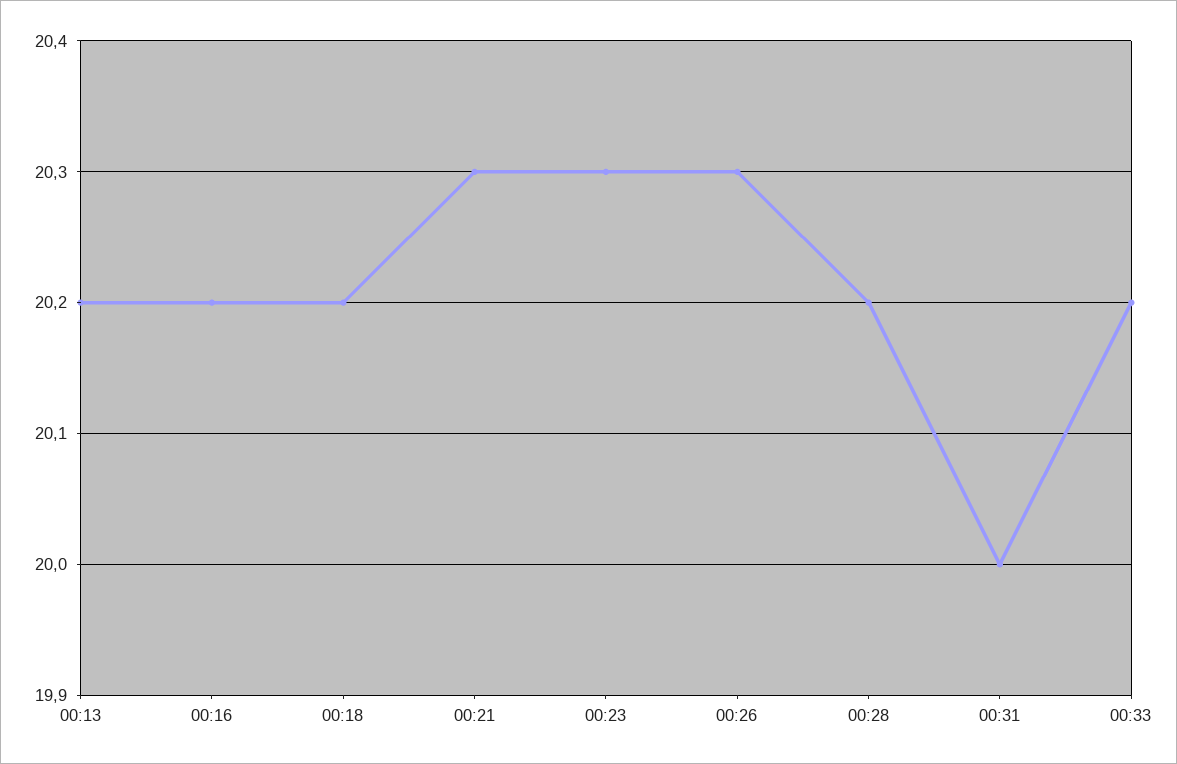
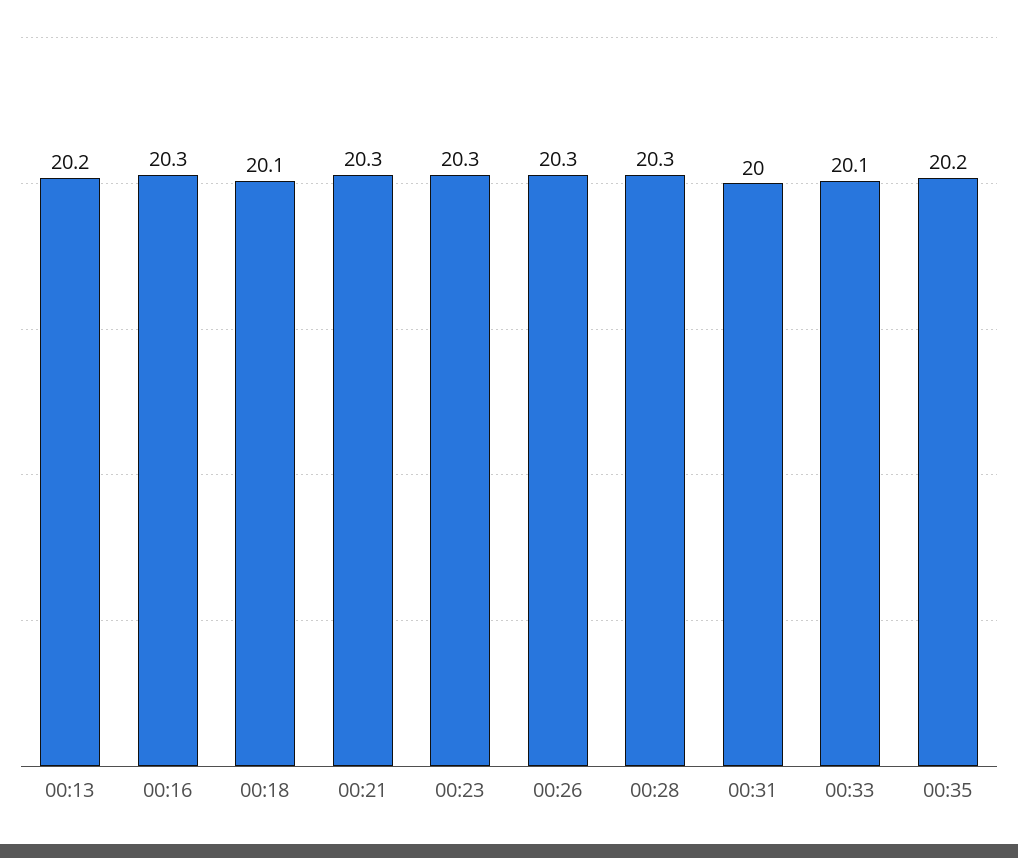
00:16: 20.2 -> 20.3
00:18: 20.2 -> 20.1
00:28: 20.2 -> 20.3
00:33: 20.2 -> 20.1
00:35: none -> 20.2

